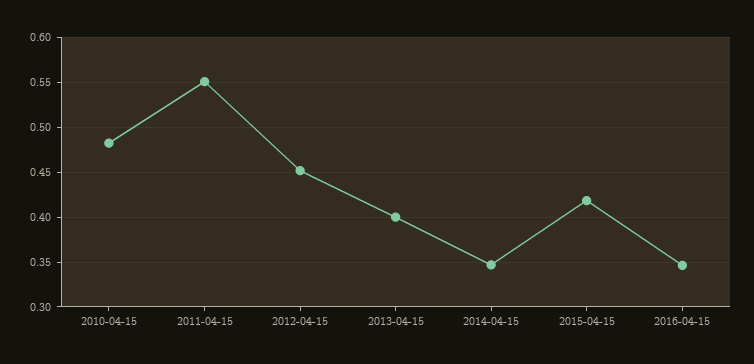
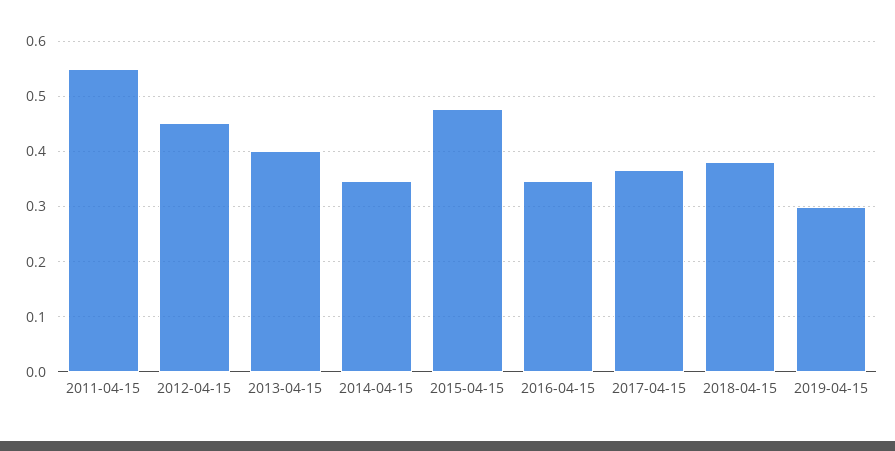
2010-04-15: 0.48 -> none
2015-04-15: 0.42 -> 0.48
2017-04-15: none -> 0.36
2018-04-15: none -> 0.38
2019-04-15: none -> 0.3

